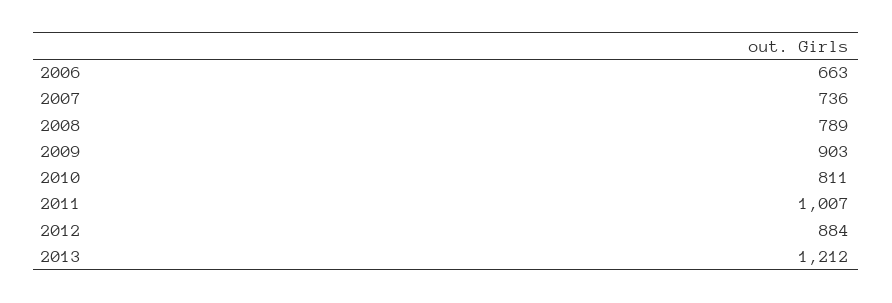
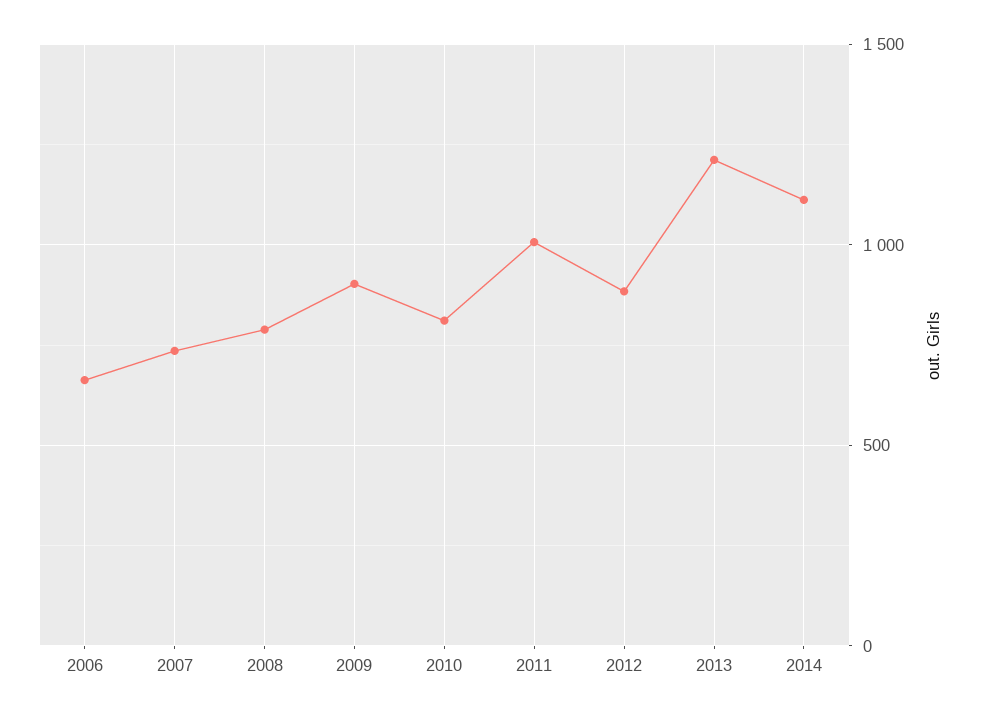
2014: none -> 1100

